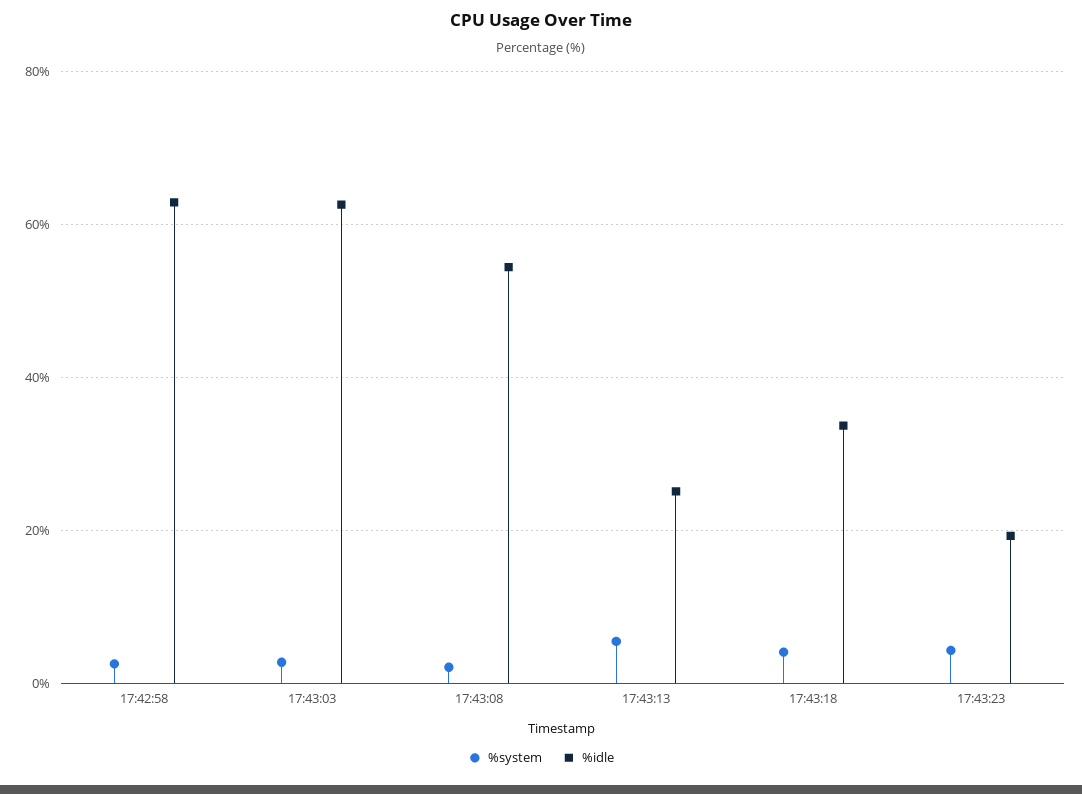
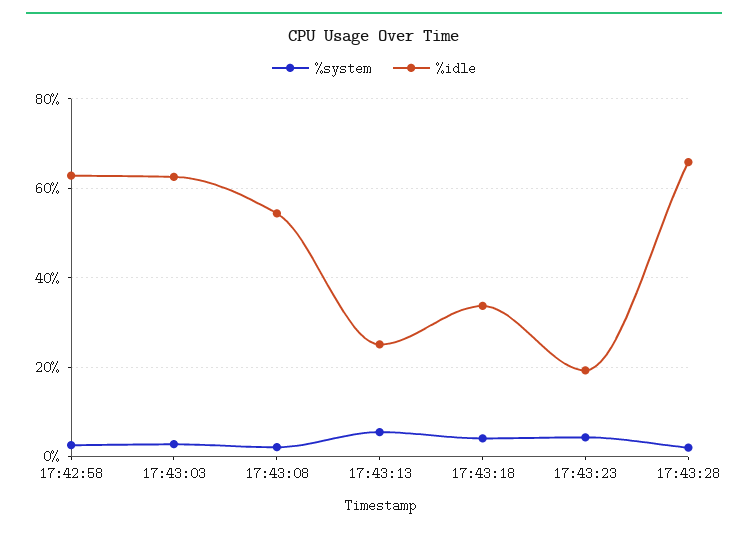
%system, 17:43:28: none -> 2
%idle, 17:43:28: none -> 66

